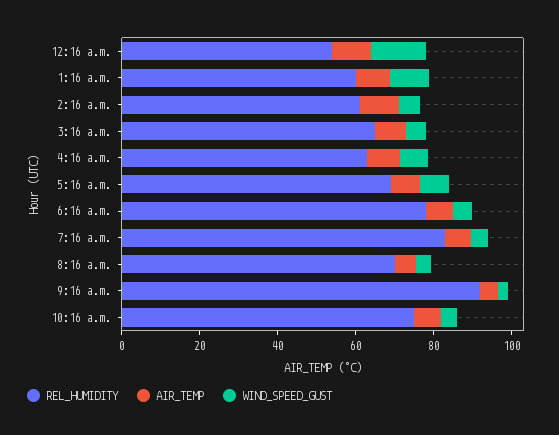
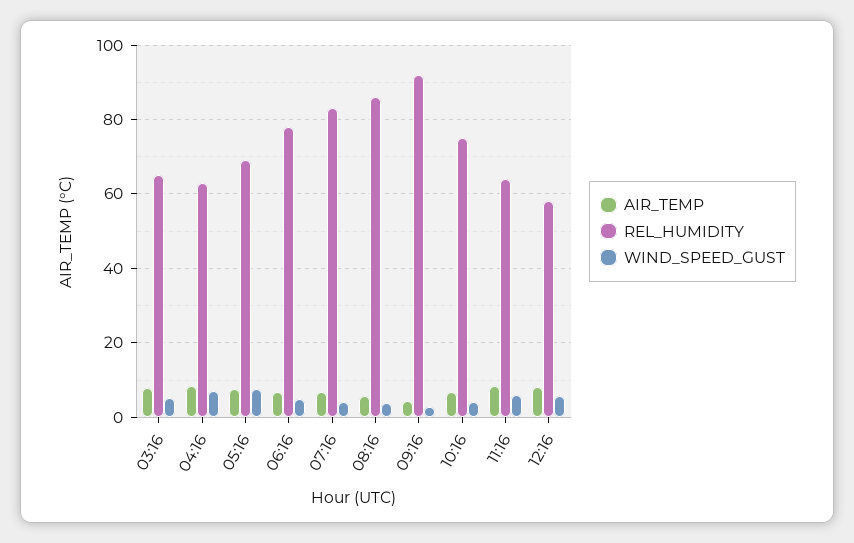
REL_HUMIDITY, 12:16 a.m.: 55 -> none
AIR_TEMP, 12:16 a.m.: 10 -> none
WIND_SPEED_GUST, 12:16 a.m.: 15 -> none
REL_HUMIDITY, 1:16 a.m.: 60 -> none
AIR_TEMP, 1:16 a.m.: 10 -> none
WIND_SPEED_GUST, 1:16 a.m.: 10 -> none
REL_HUMIDITY, 2:16 a.m.: 60 -> none
AIR_TEMP, 2:16 a.m.: 10 -> none
WIND_SPEED_GUST, 2:16 a.m.: 5 -> none
REL_HUMIDITY, 8:16 a.m.: 70 -> 86
AIR_TEMP, 11:16: none -> 8
REL_HUMIDITY, 11:16: none -> 64
WIND_SPEED_GUST, 11:16: none -> 6
AIR_TEMP, 12:16: none -> 8
REL_HUMIDITY, 12:16: none -> 58
WIND_SPEED_GUST, 12:16: none -> 6

